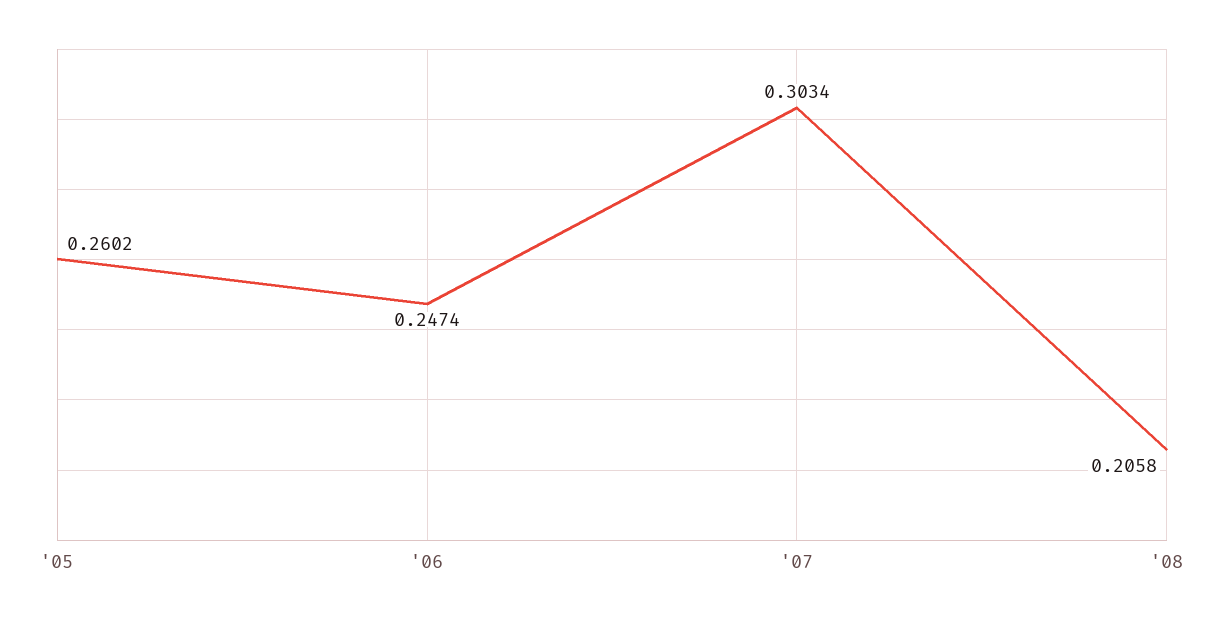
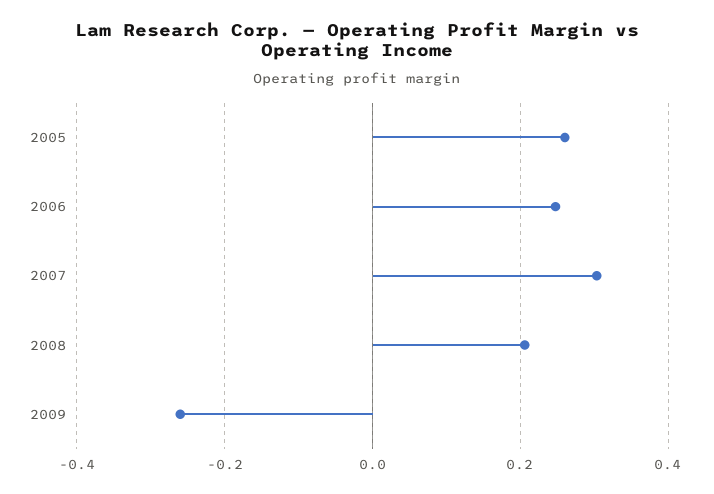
2009: none -> -0.26

